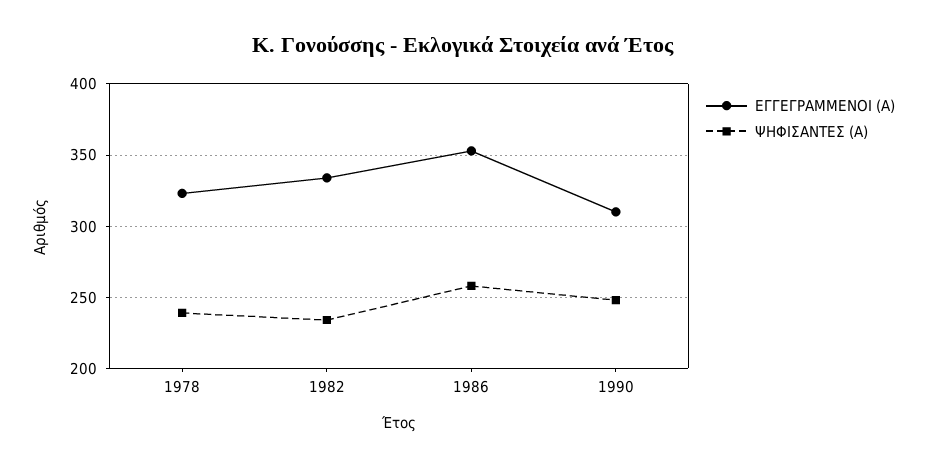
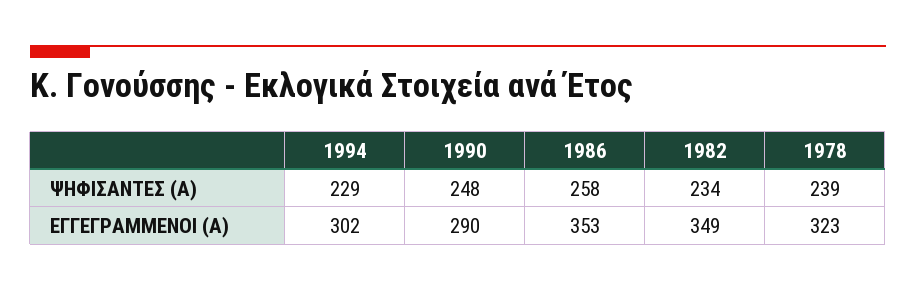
ΕΓΓΕΓΡΑΜΜΕΝΟΙ (Α), 1982: 335 -> 349
ΕΓΓΕΓΡΑΜΜΕΝΟΙ (Α), 1990: 310 -> 290
ΨΗΦΙΣΑΝΤΕΣ (Α), 1994: none -> 229
ΕΓΓΕΓΡΑΜΜΕΝΟΙ (Α), 1994: none -> 302

